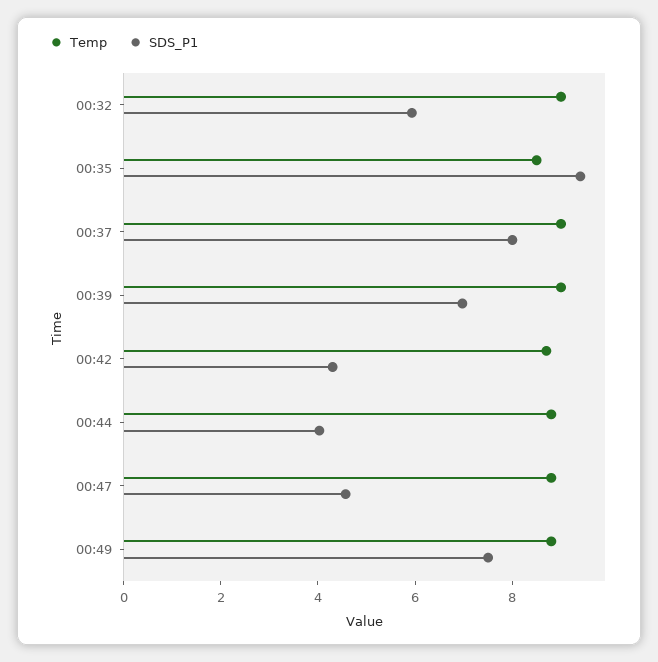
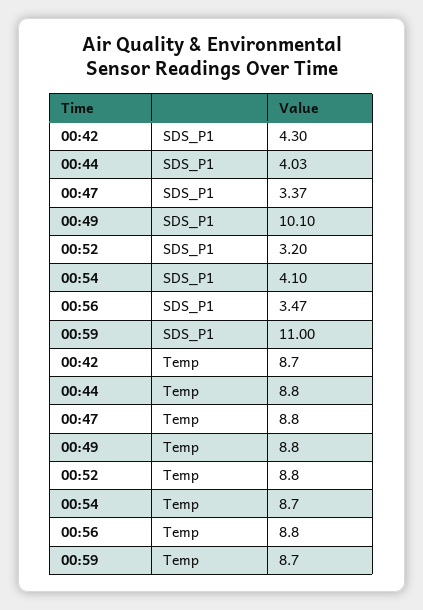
Temp, 00:32: 9 -> none
SDS_P1, 00:32: 6 -> none
Temp, 00:35: 8.5 -> none
SDS_P1, 00:35: 9.5 -> none
Temp, 00:37: 9 -> none
SDS_P1, 00:37: 8 -> none
Temp, 00:39: 9 -> none
SDS_P1, 00:39: 7 -> none
SDS_P1, 00:47: 4.5 -> 3.37
SDS_P1, 00:49: 7.5 -> 10.1
SDS_P1, 00:52: none -> 3.2
SDS_P1, 00:54: none -> 4.1
SDS_P1, 00:56: none -> 3.47
SDS_P1, 00:59: none -> 11
Temp, 00:52: none -> 8.8
Temp, 00:54: none -> 8.7
Temp, 00:56: none -> 8.8
Temp, 00:59: none -> 8.7

